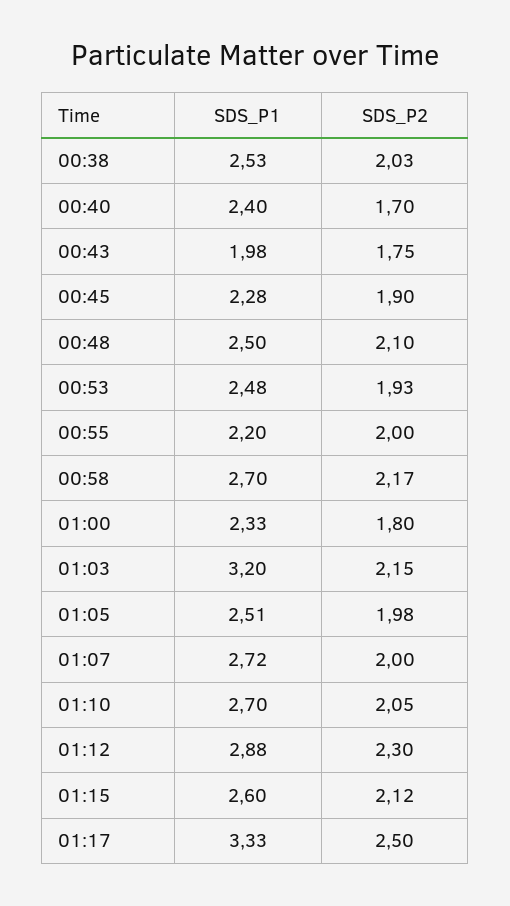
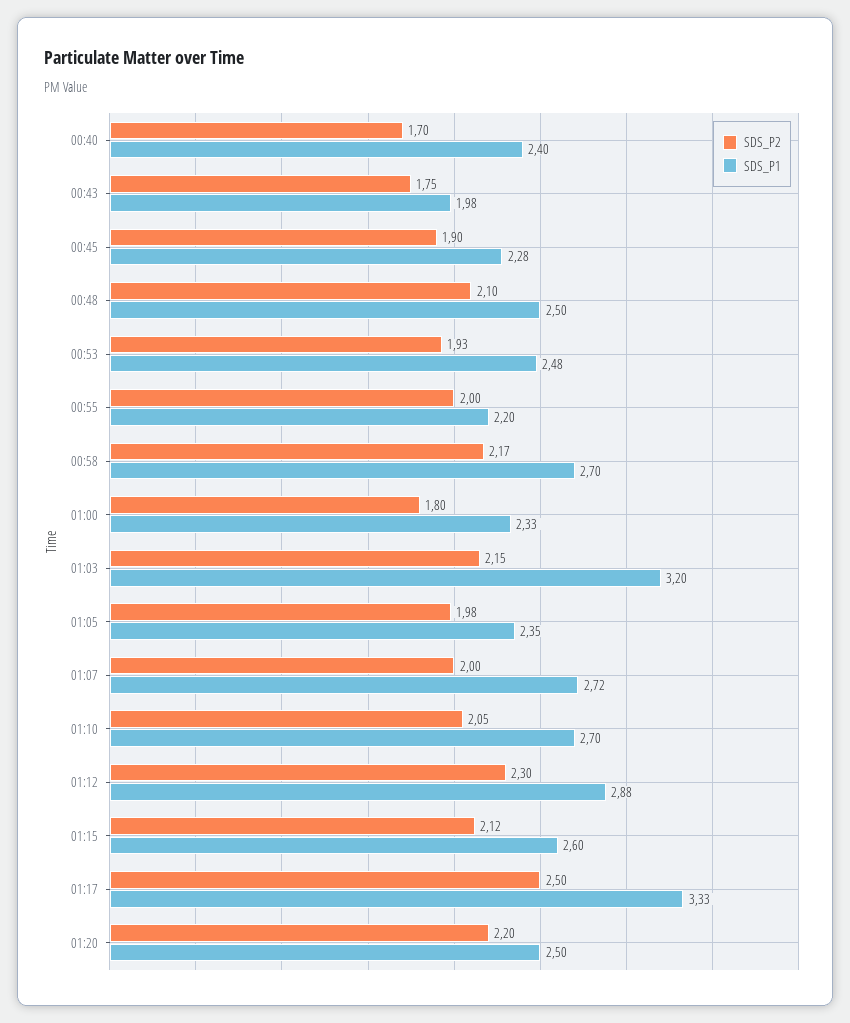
SDS_P1, 00:38: 2.53 -> none
SDS_P2, 00:38: 2.03 -> none
SDS_P1, 01:05: 2.51 -> 2.35
SDS_P2, 01:20: none -> 2.2
SDS_P1, 01:20: none -> 2.5

